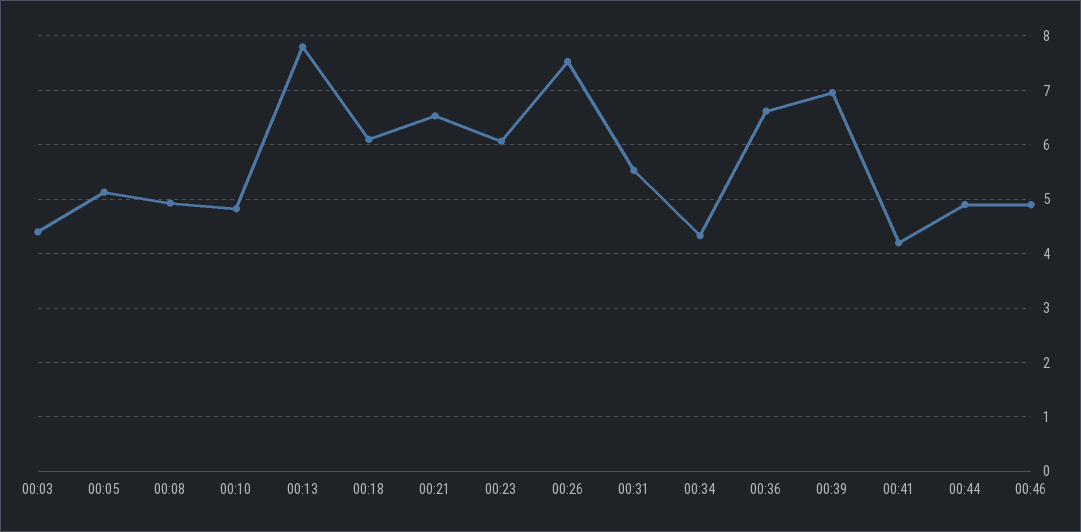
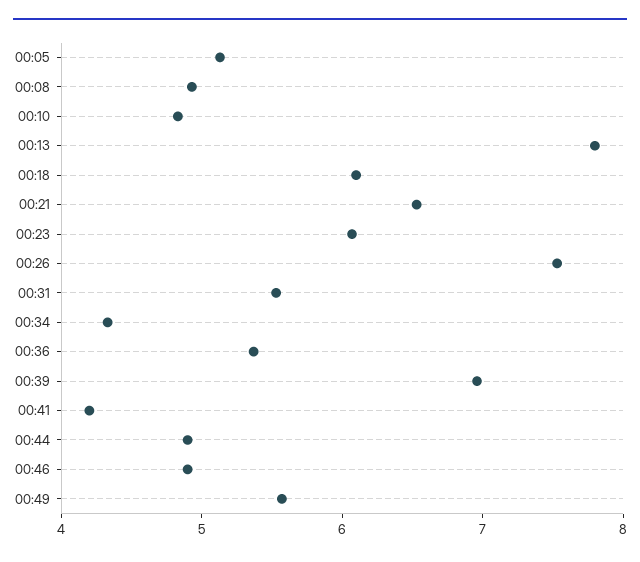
00:03: 4.4 -> none
00:36: 6.6 -> 5.4
00:49: none -> 5.6

